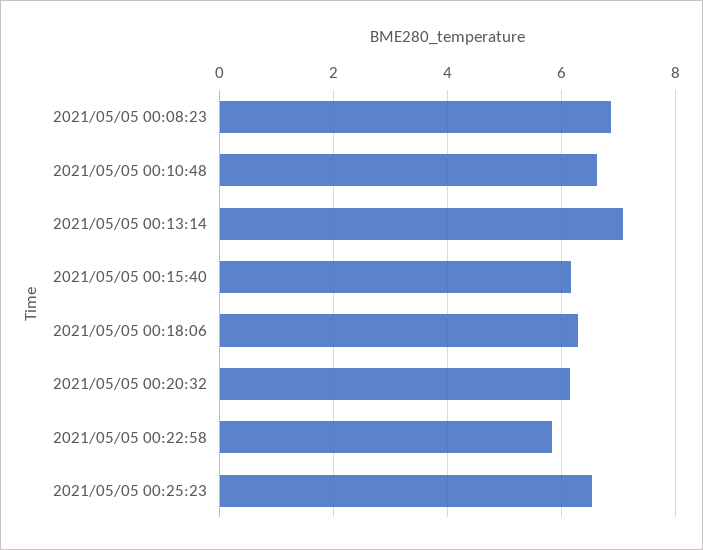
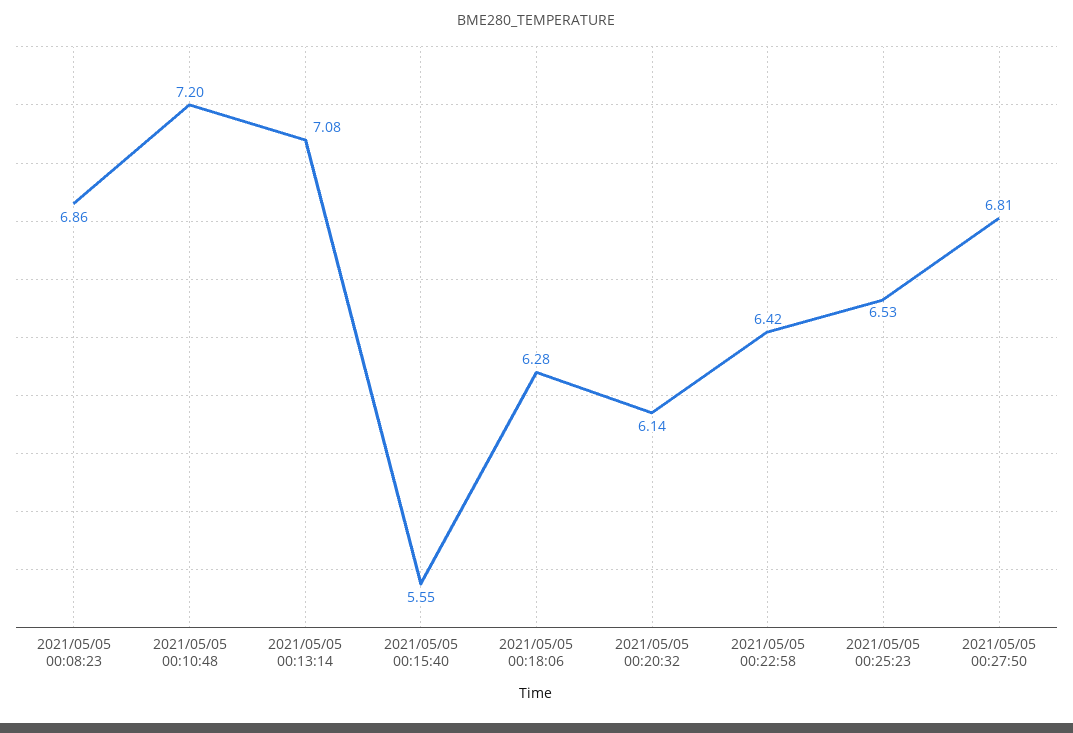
2021/05/05 00:10:48: 6.6 -> 7.2
2021/05/05 00:15:40: 6.2 -> 5.55
2021/05/05 00:22:58: 5.8 -> 6.42
2021/05/05 00:27:50: none -> 6.81

